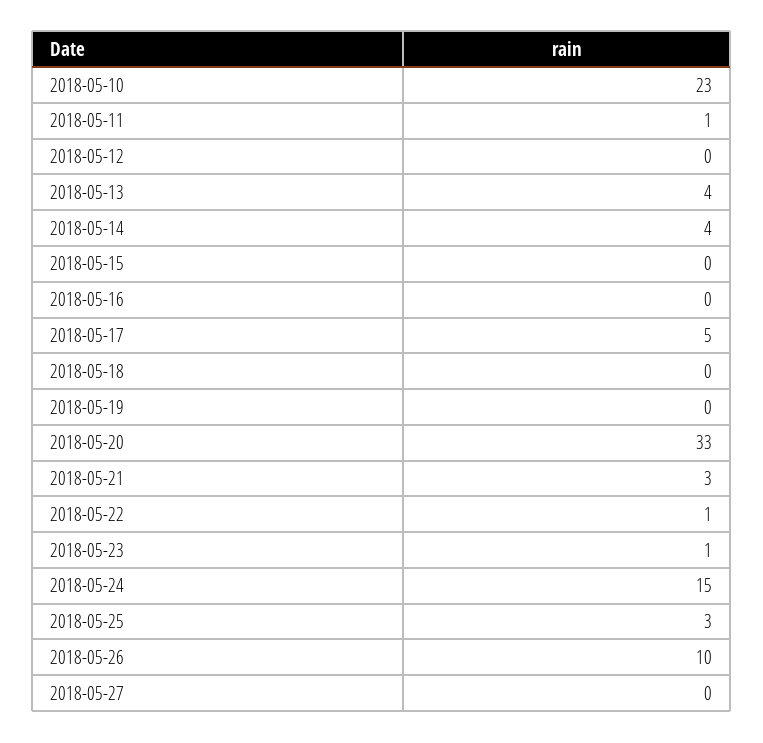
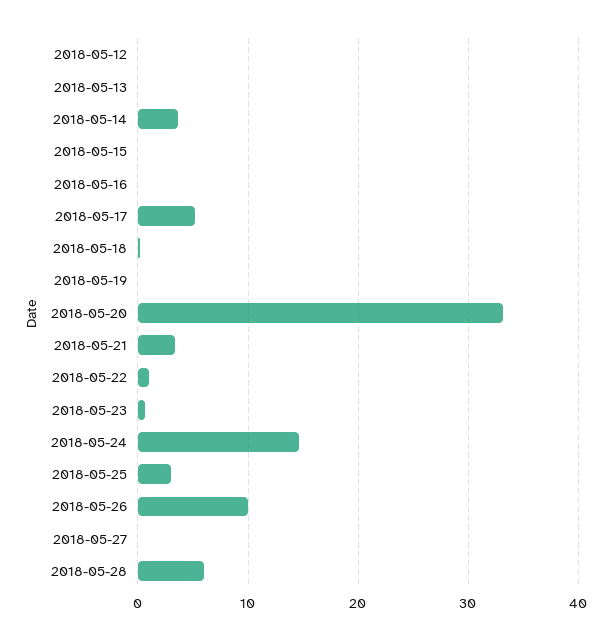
2018-05-10: 23 -> none
2018-05-11: 1 -> none
2018-05-13: 4 -> 0
2018-05-28: none -> 6

